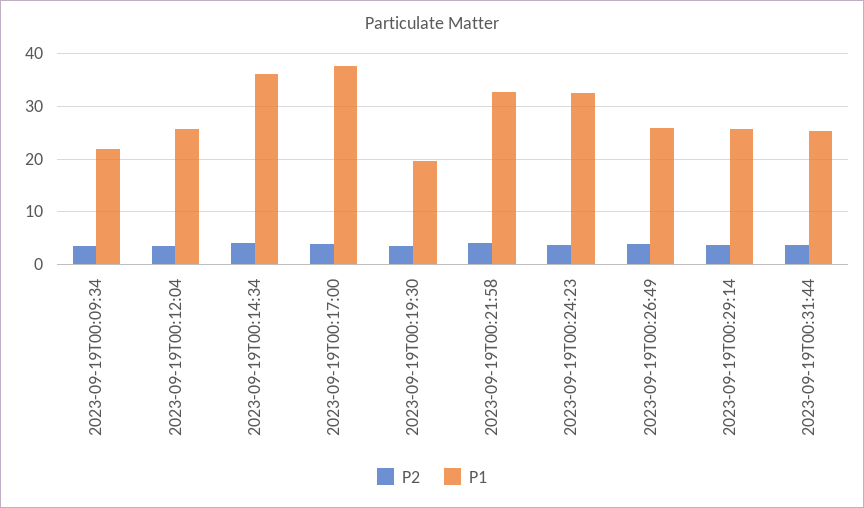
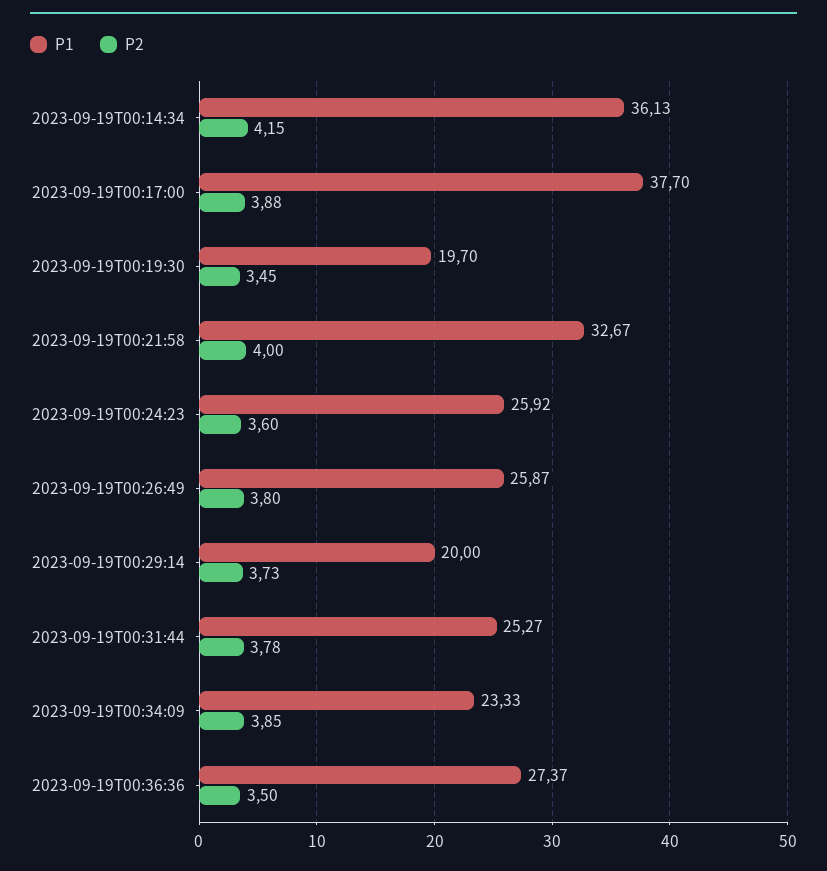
P2, 2023-09-19T00:09:34: 4 -> none
P1, 2023-09-19T00:09:34: 22 -> none
P2, 2023-09-19T00:12:04: 4 -> none
P1, 2023-09-19T00:12:04: 26 -> none
P1, 2023-09-19T00:24:23: 32 -> 25.92
P1, 2023-09-19T00:29:14: 26 -> 20
P1, 2023-09-19T00:34:09: none -> 23.33
P2, 2023-09-19T00:34:09: none -> 3.85
P1, 2023-09-19T00:36:36: none -> 27.37
P2, 2023-09-19T00:36:36: none -> 3.5

